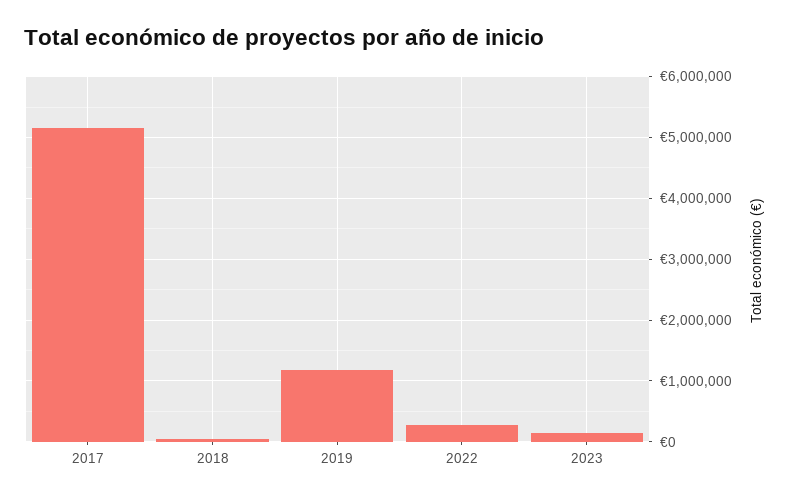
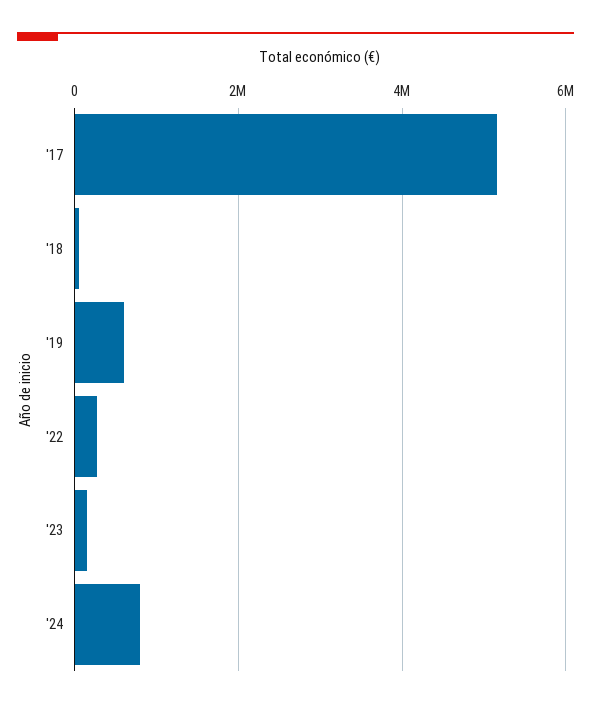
2019: 1200000 -> 600000
'24: none -> 800000

